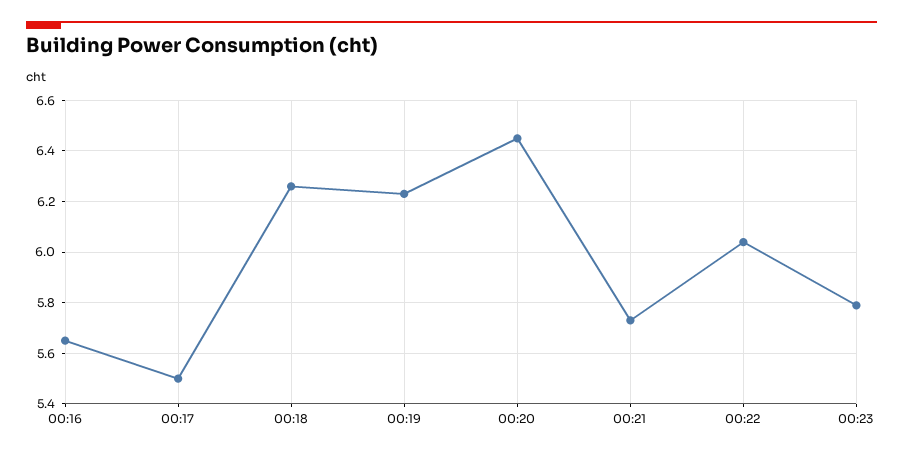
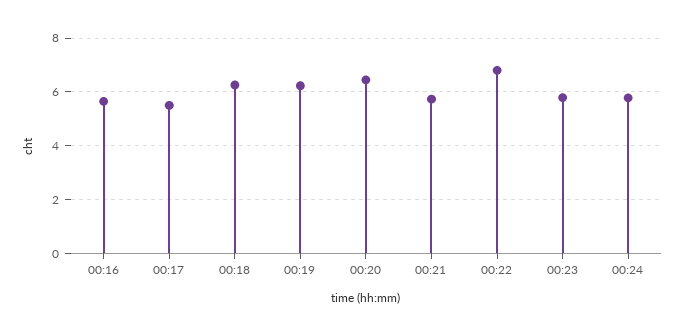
00:22: 6.05 -> 6.75
00:24: none -> 5.75

